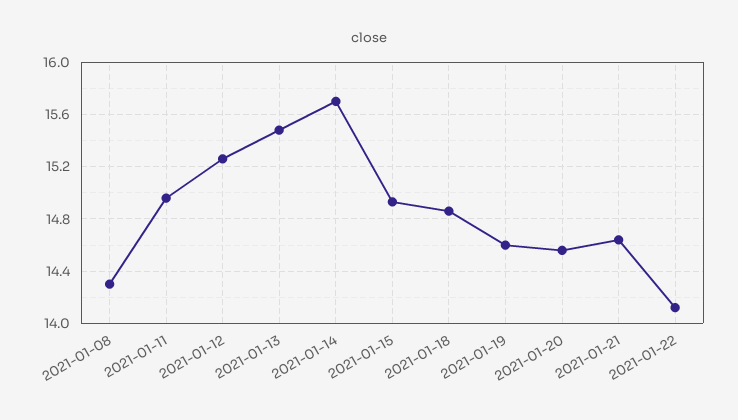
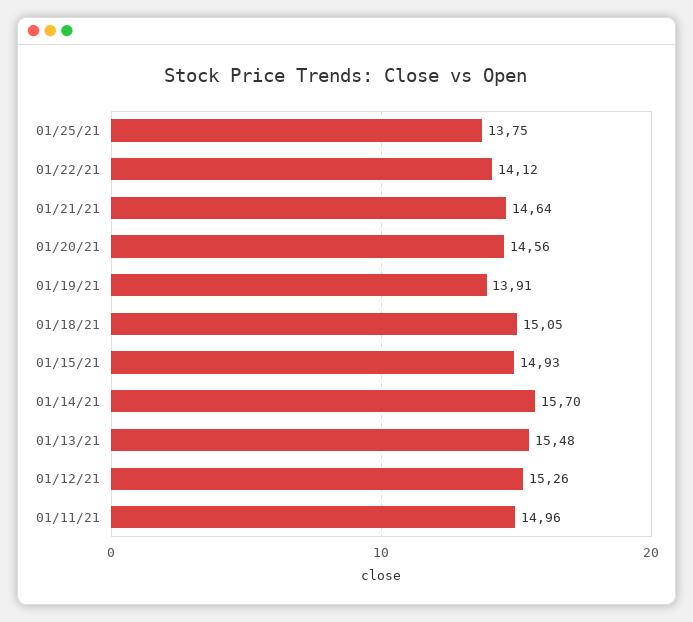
2021-01-08: 14.3 -> none
2021-01-18: 14.85 -> 15.05
2021-01-19: 14.6 -> 13.91
01/25/21: none -> 13.75

